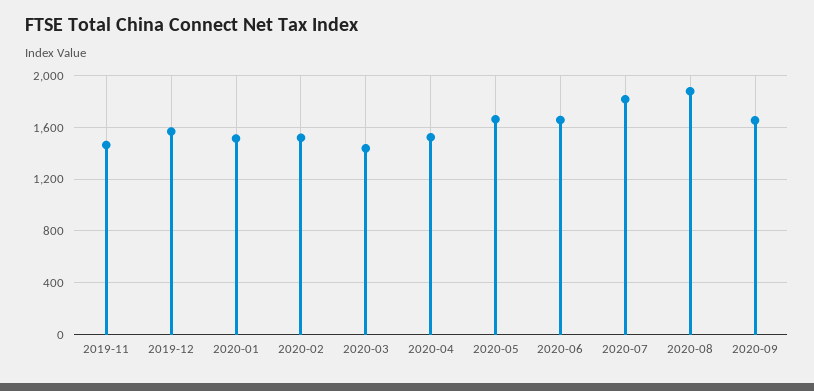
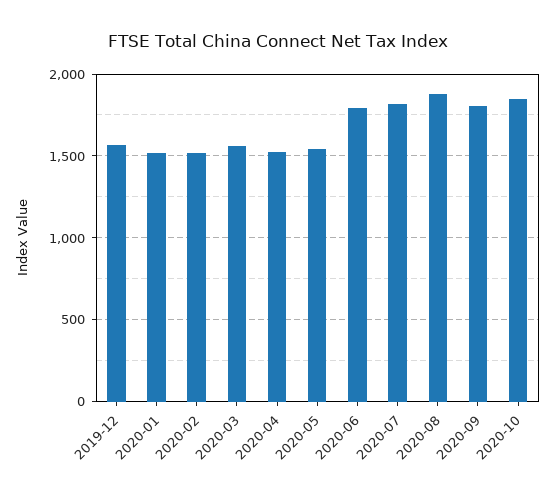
2019-11: 1450 -> none
2020-03: 1450 -> 1550
2020-05: 1650 -> 1550
2020-06: 1650 -> 1800
2020-09: 1650 -> 1800
2020-10: none -> 1850

